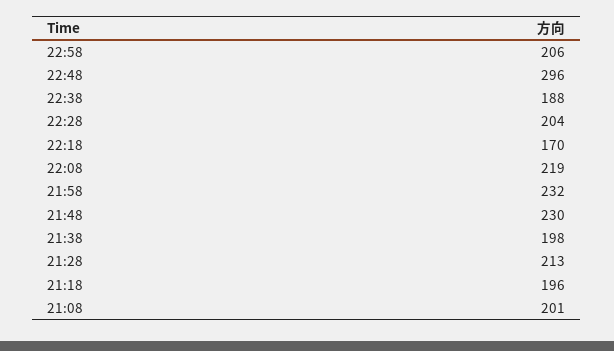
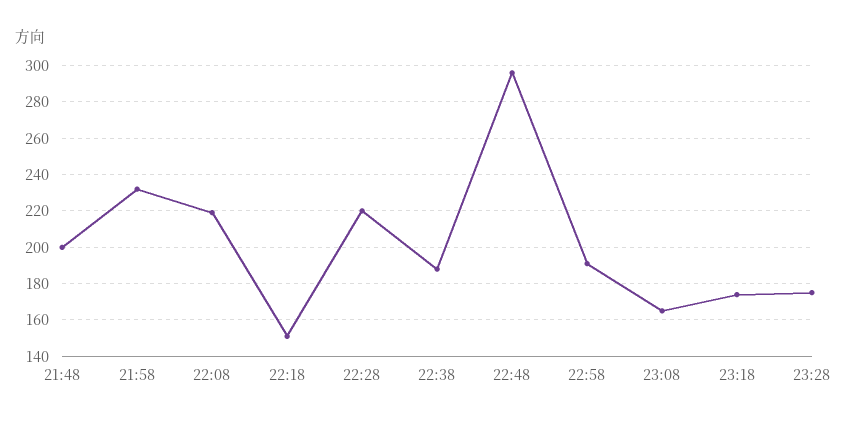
22:58: 206 -> 190
22:28: 204 -> 220
22:18: 170 -> 150
21:48: 230 -> 200
21:38: 198 -> none
21:28: 213 -> none
21:18: 196 -> none
21:08: 201 -> none
23:08: none -> 165
23:18: none -> 175
23:28: none -> 175

